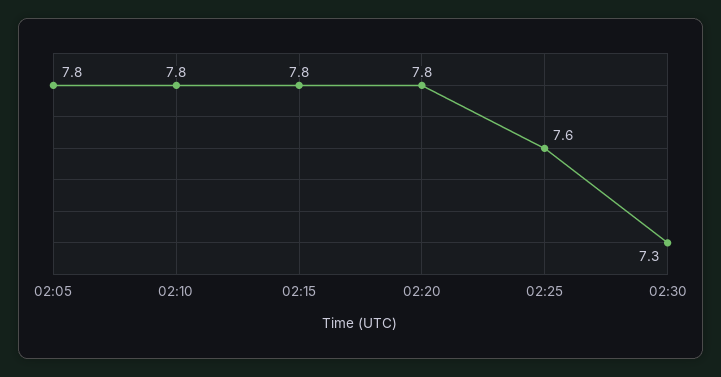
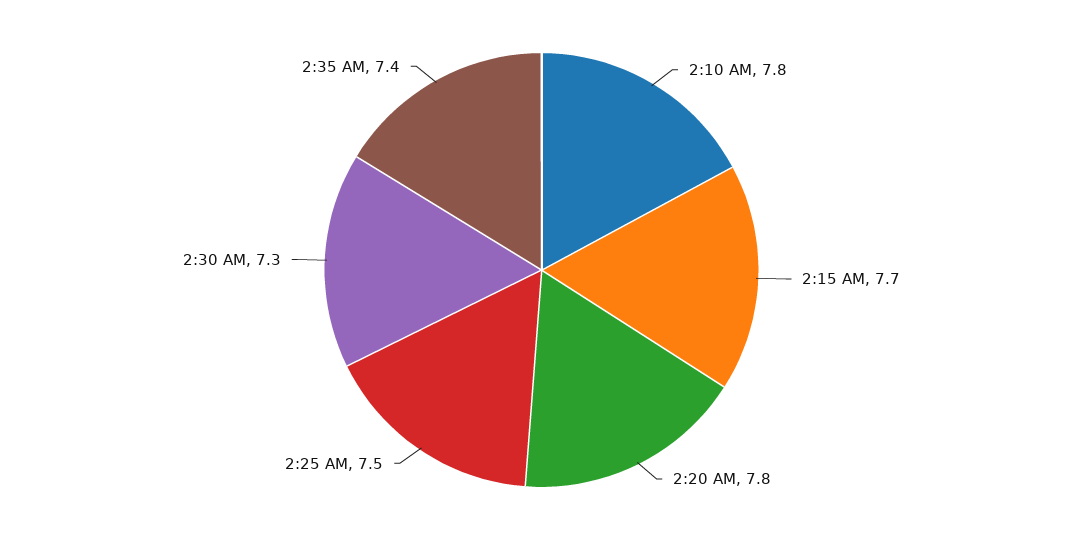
02:05: 7.8 -> none
02:15: 7.8 -> 7.7
02:25: 7.6 -> 7.5
2:35 AM: none -> 7.4

